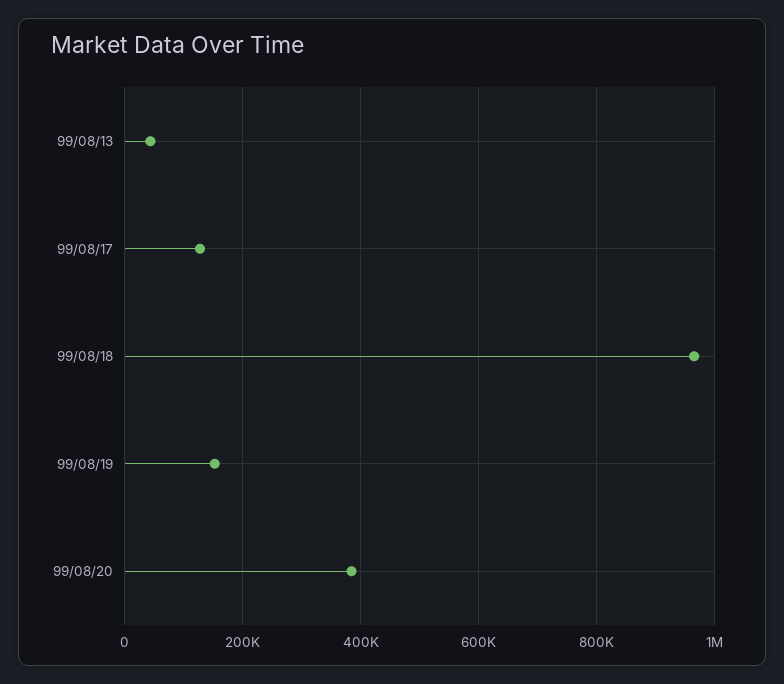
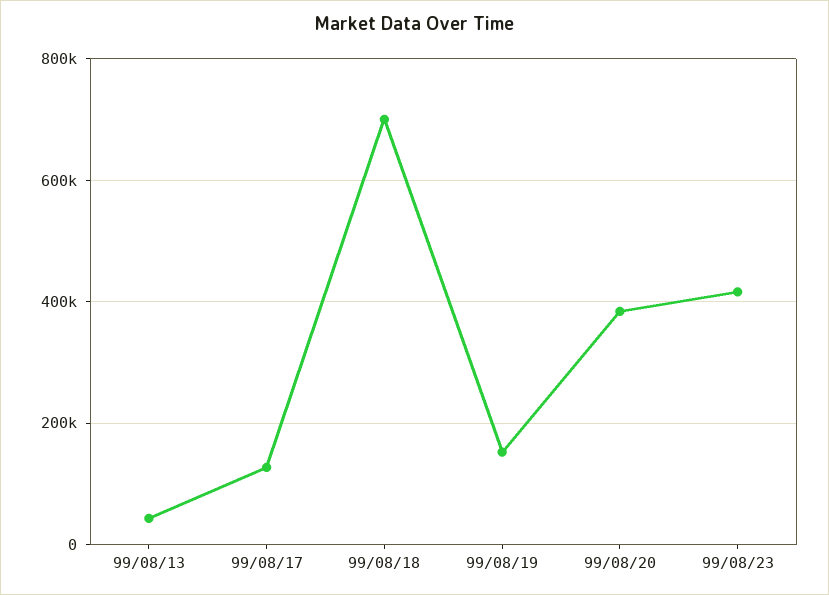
99/08/18: 960000 -> 700000
99/08/23: none -> 420000

